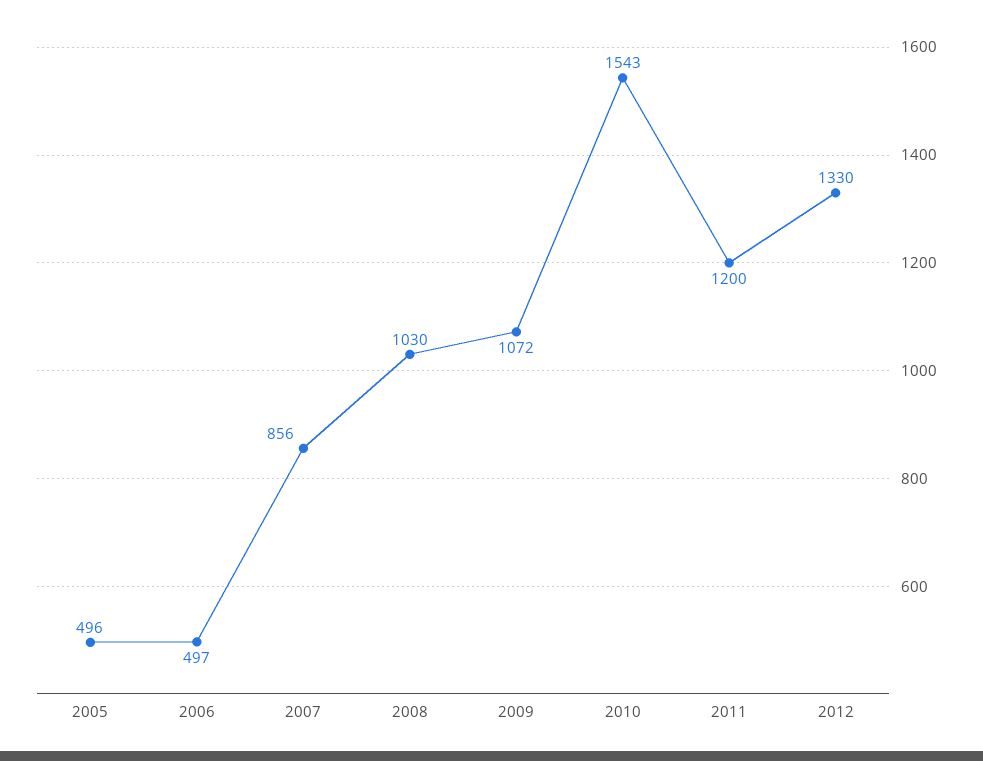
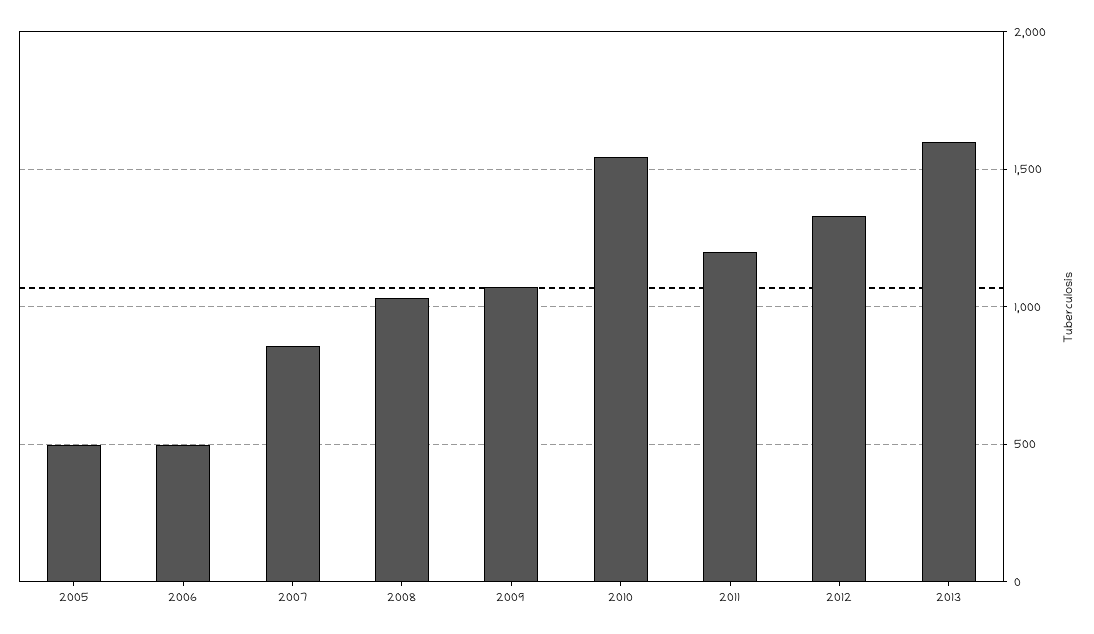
2013: none -> 1600

